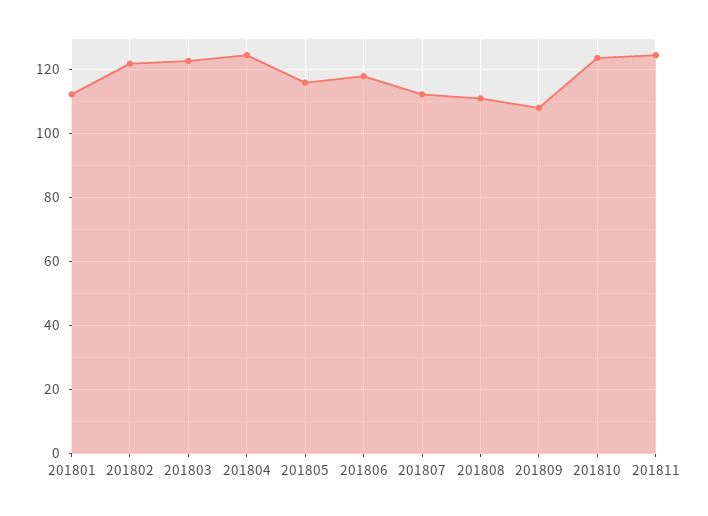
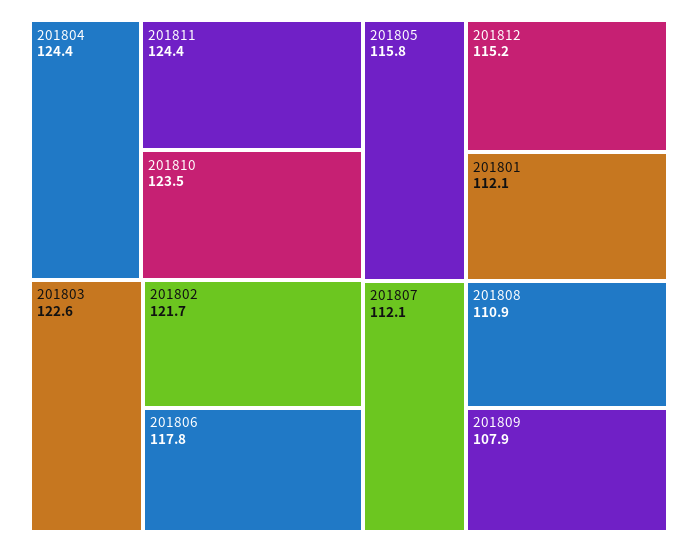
201812: none -> 115.2

